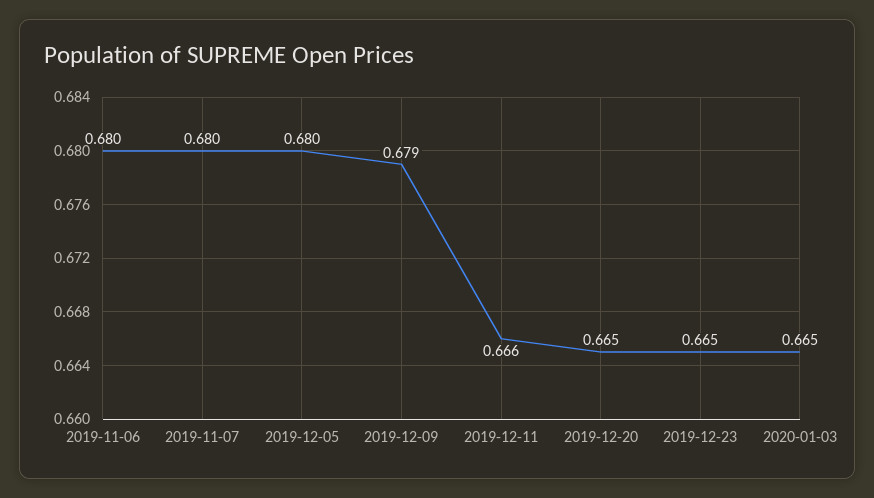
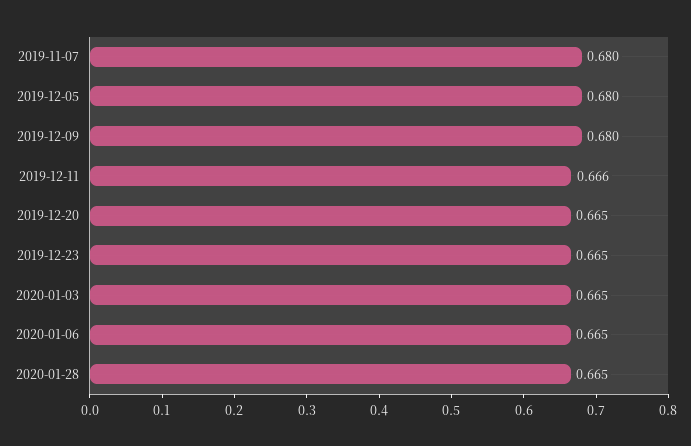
2019-11-06: 0.68 -> none
2019-12-09: 0.679 -> 0.68
2020-01-06: none -> 0.665
2020-01-28: none -> 0.665

